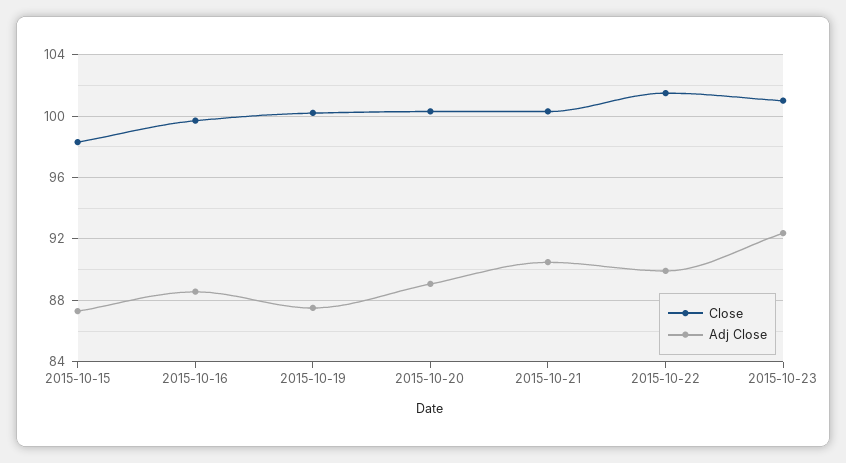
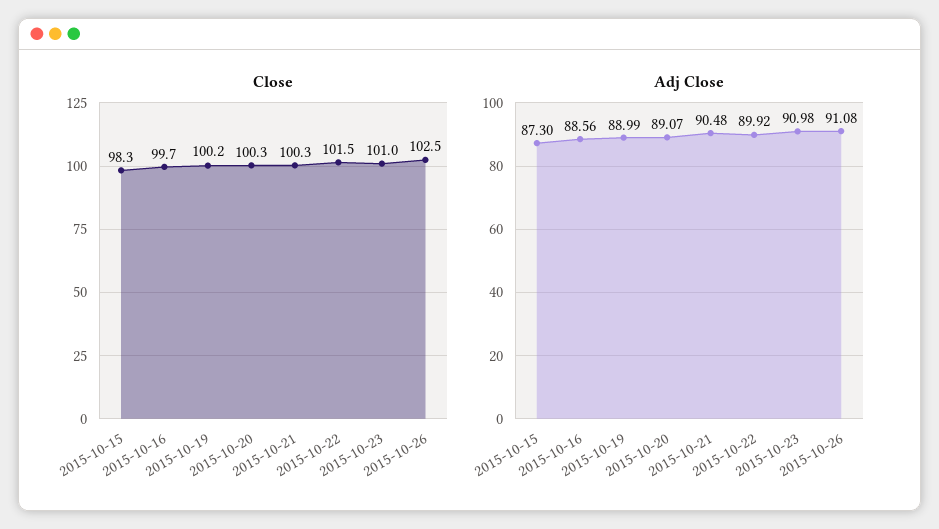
Adj Close, 2015-10-19: 87.5 -> 88.99
Adj Close, 2015-10-23: 92.5 -> 90.98
Close, 2015-10-26: none -> 102.5
Adj Close, 2015-10-26: none -> 91.08

